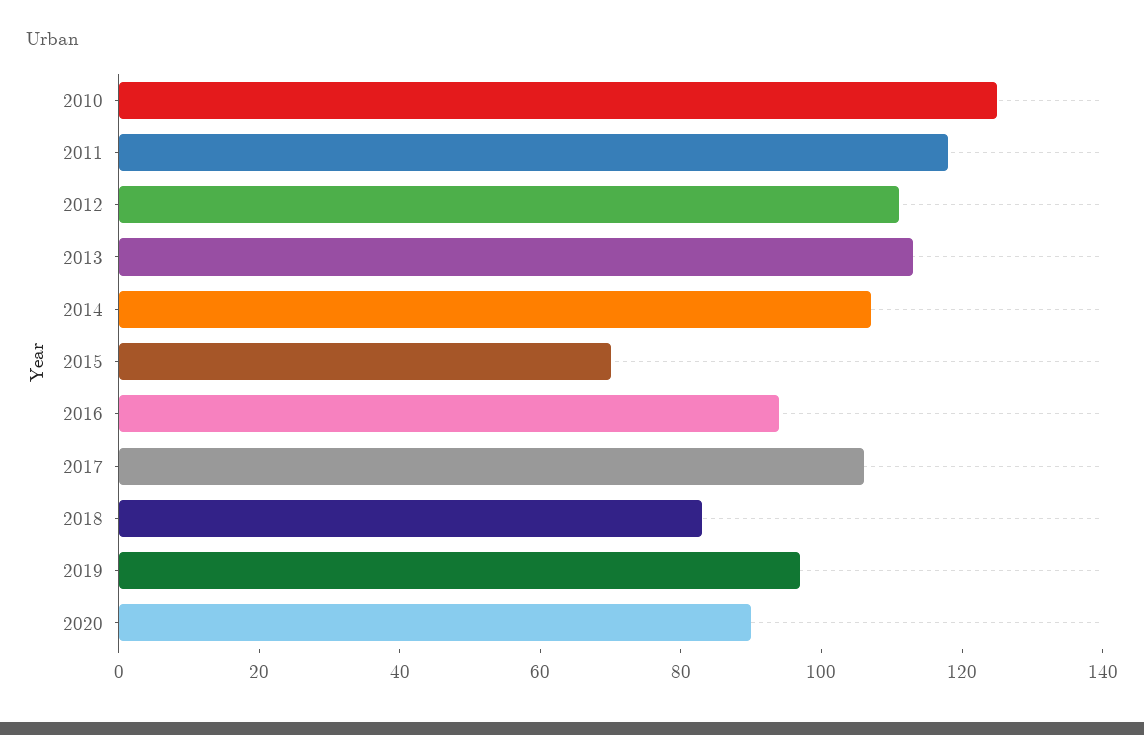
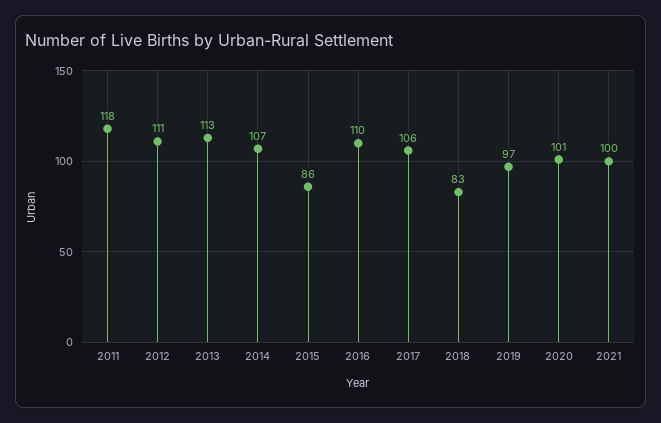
2010: 125 -> none
2015: 70 -> 86
2016: 95 -> 110
2020: 90 -> 101
2021: none -> 100

